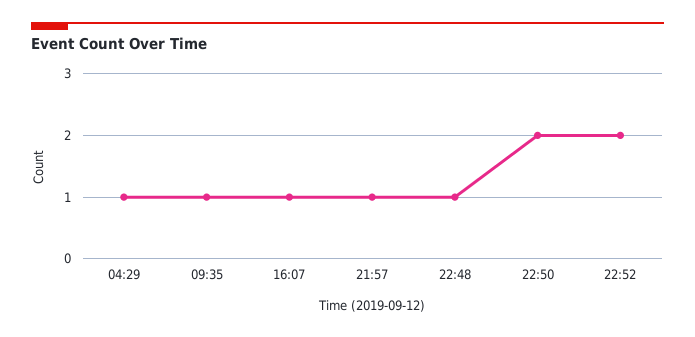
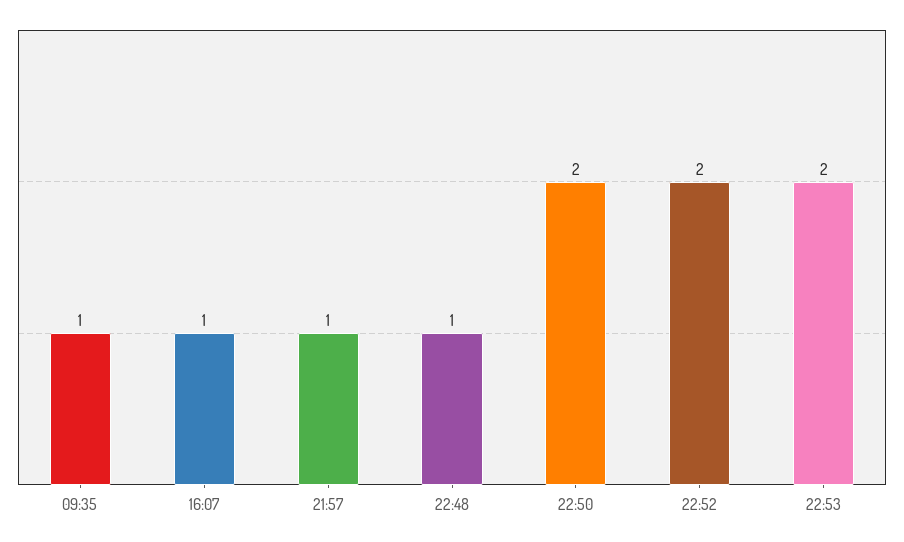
04:29: 1 -> none
22:53: none -> 2

